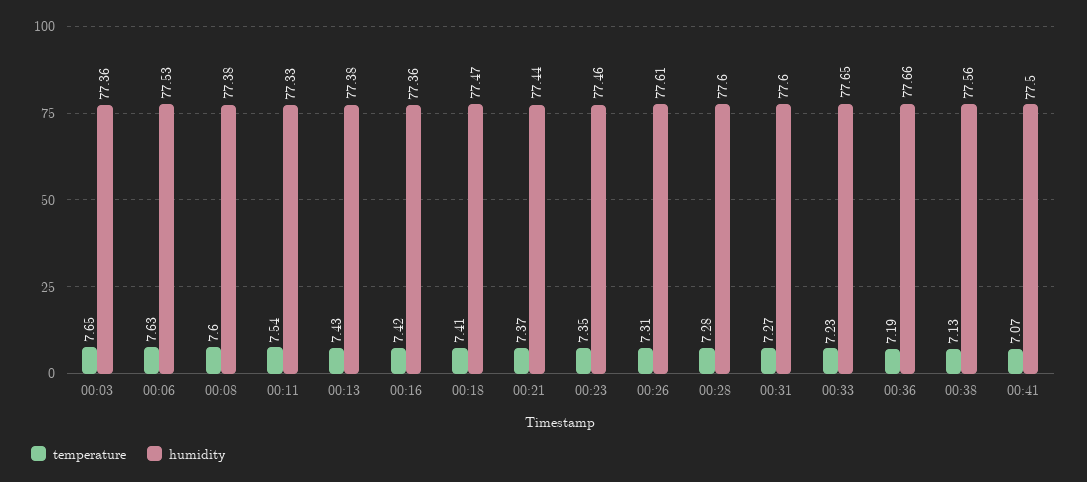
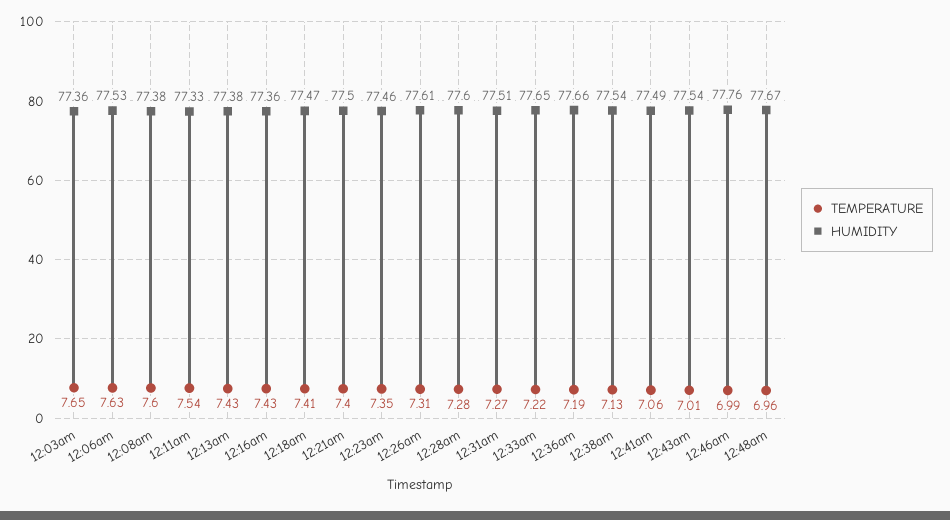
temperature, 00:16: 7.42 -> 7.43
temperature, 00:21: 7.37 -> 7.4
humidity, 00:21: 77.44 -> 77.5
humidity, 00:31: 77.6 -> 77.51
temperature, 00:33: 7.23 -> 7.22
humidity, 00:38: 77.56 -> 77.54
temperature, 00:41: 7.07 -> 7.06
humidity, 00:41: 77.5 -> 77.49
temperature, 12:43am: none -> 7.01
humidity, 12:43am: none -> 77.54
temperature, 12:46am: none -> 6.99
humidity, 12:46am: none -> 77.76
temperature, 12:48am: none -> 6.96
humidity, 12:48am: none -> 77.67

